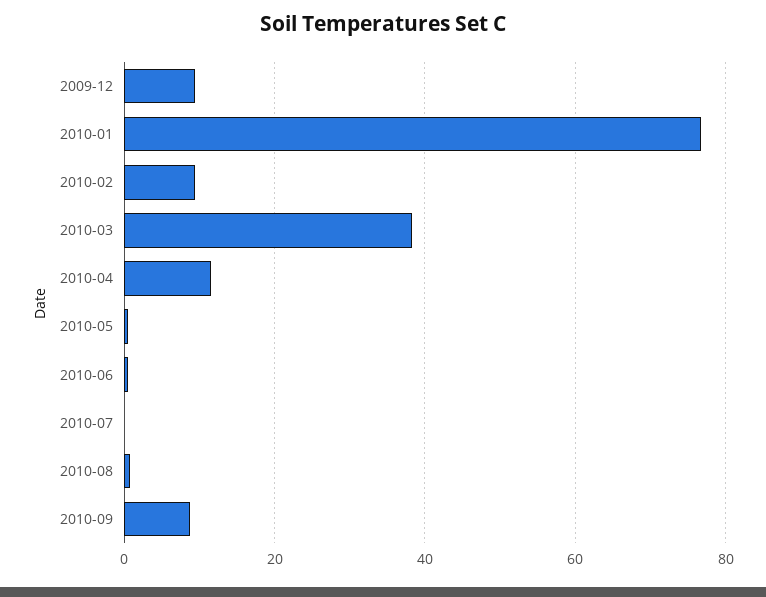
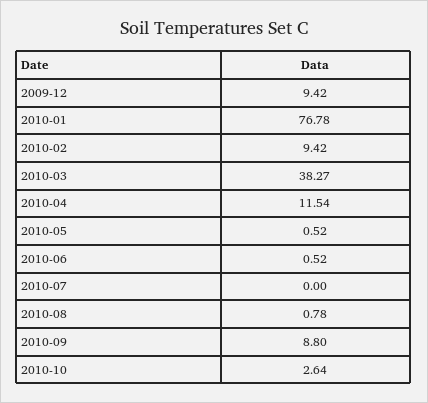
2010-10: none -> 2.64

